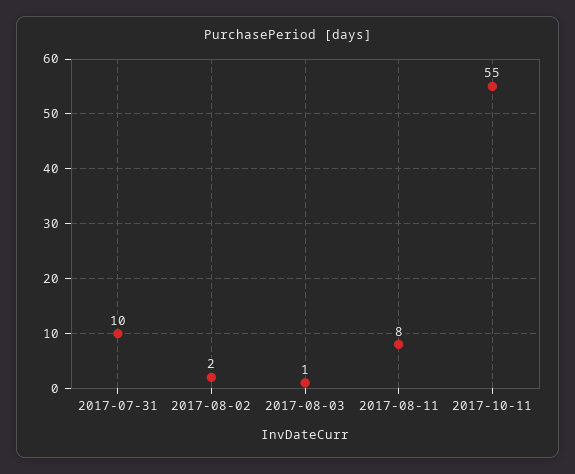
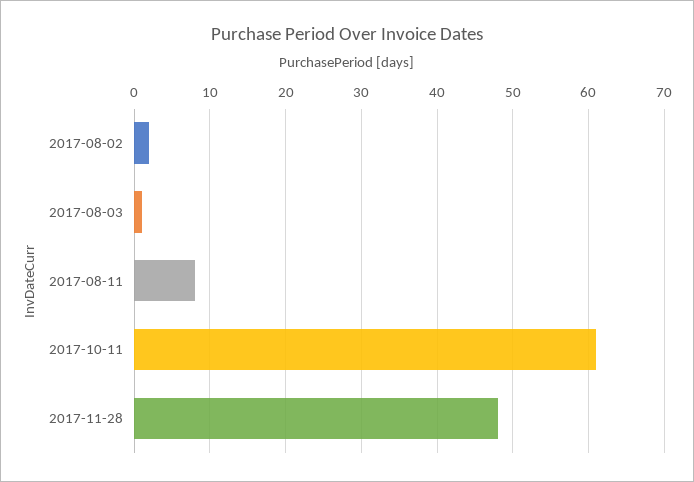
2017-07-31: 10 -> none
2017-10-11: 55 -> 61
2017-11-28: none -> 48

